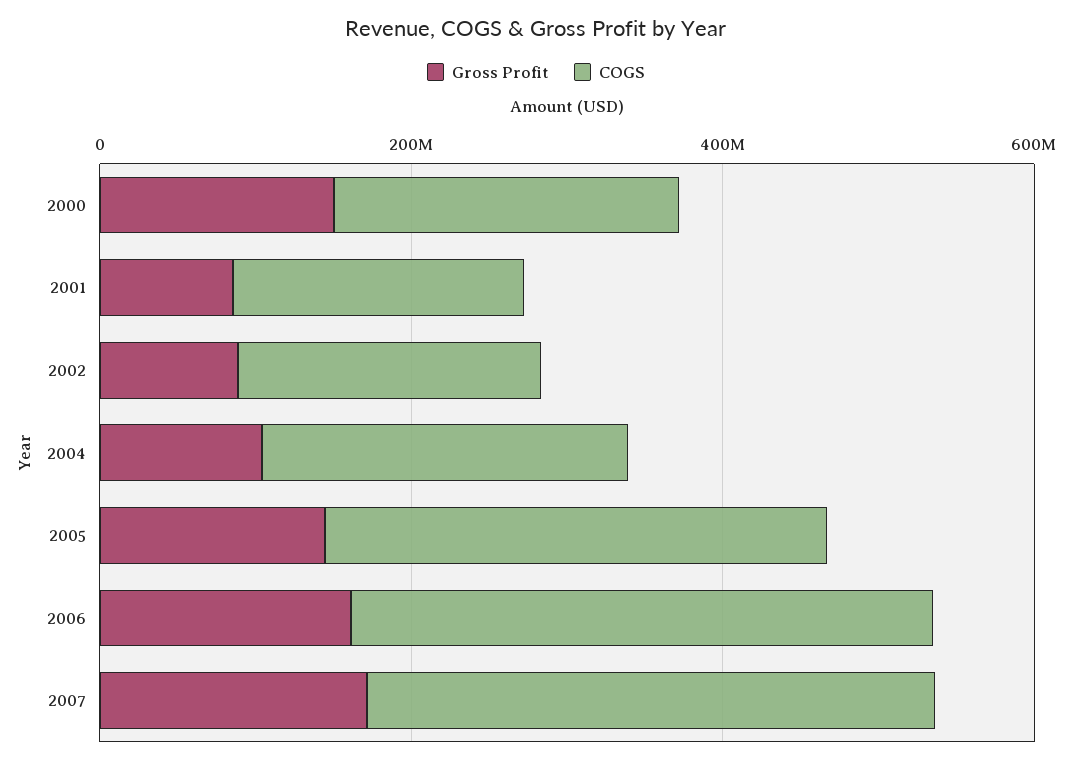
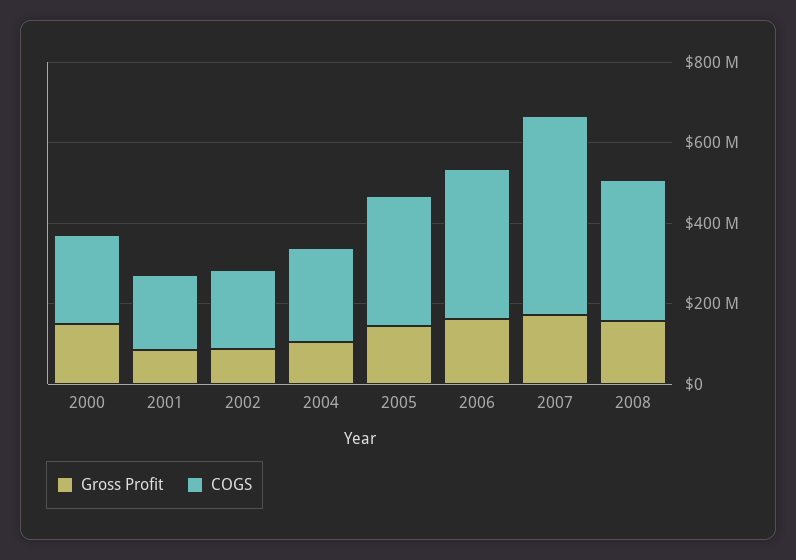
COGS, 2007: 350000000 -> 500000000
Gross Profit, 2008: none -> 150000000
COGS, 2008: none -> 350000000

